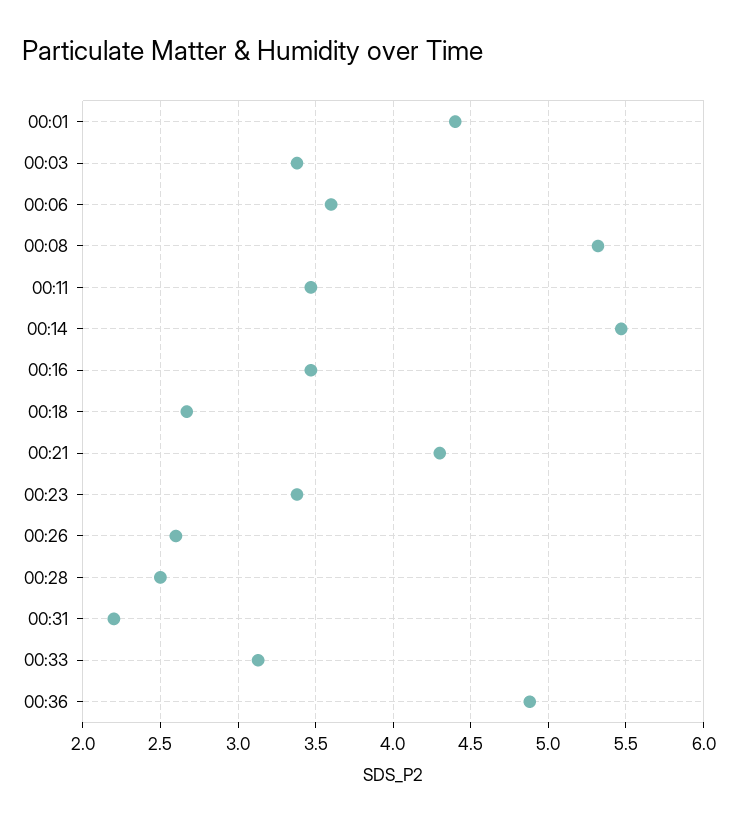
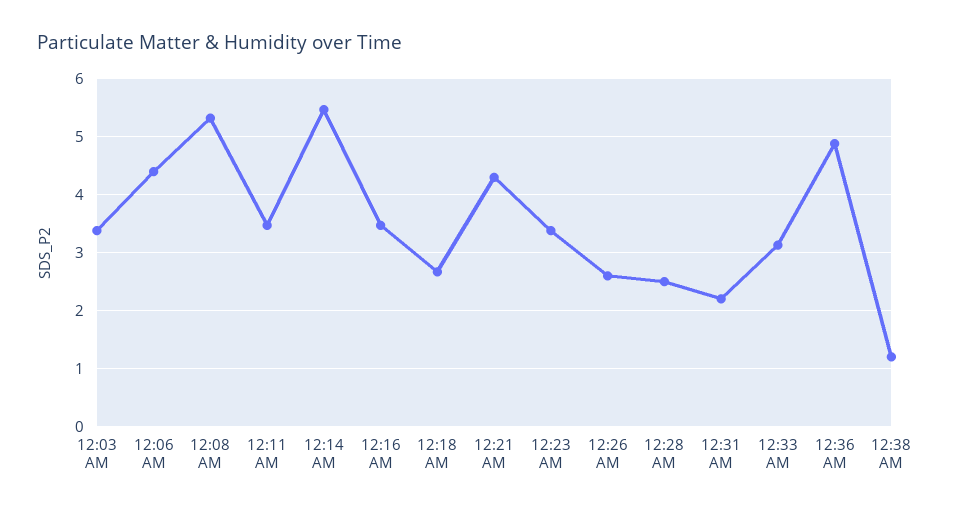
00:01: 4.4 -> none
00:06: 3.6 -> 4.4
12:38 AM: none -> 1.2

